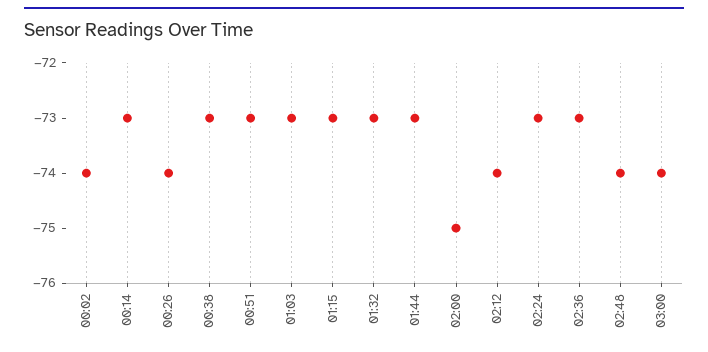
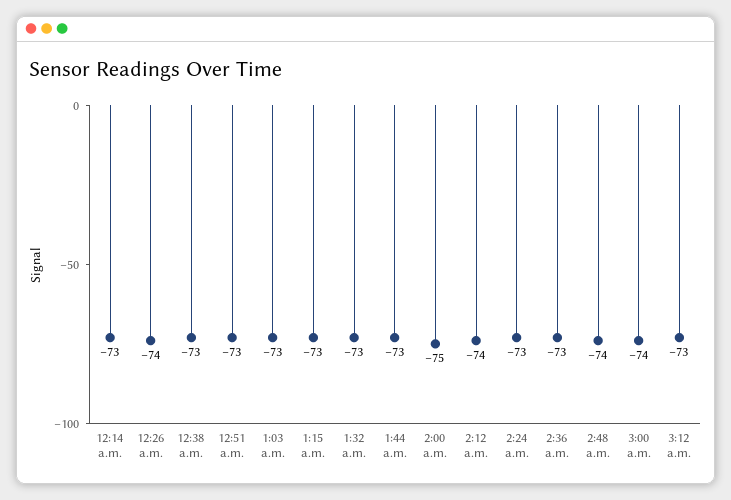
00:02: -74 -> none
3:12 a.m.: none -> -73

